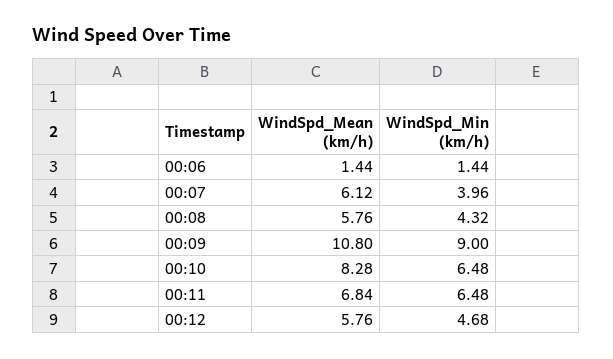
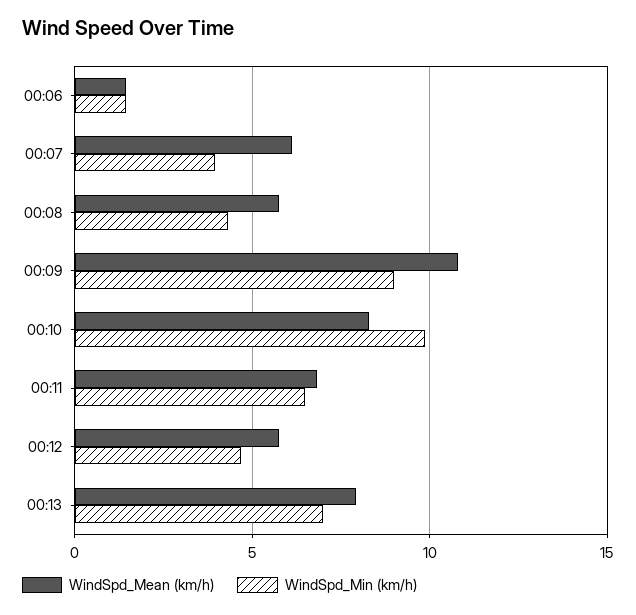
WindSpd_Min (km/h), 00:10: 6.48 -> 10
WindSpd_Mean (km/h), 00:13: none -> 8
WindSpd_Min (km/h), 00:13: none -> 7

